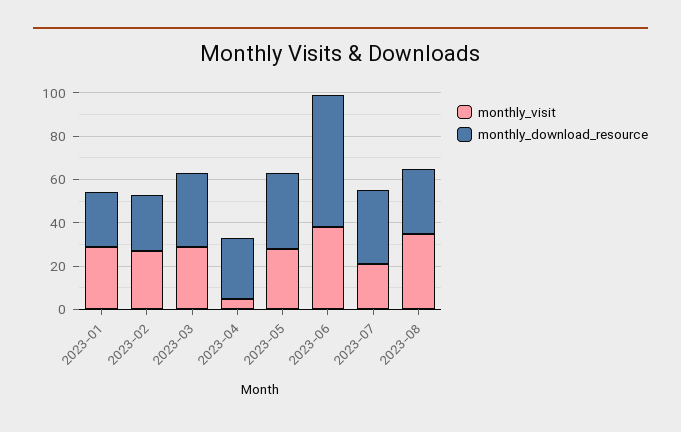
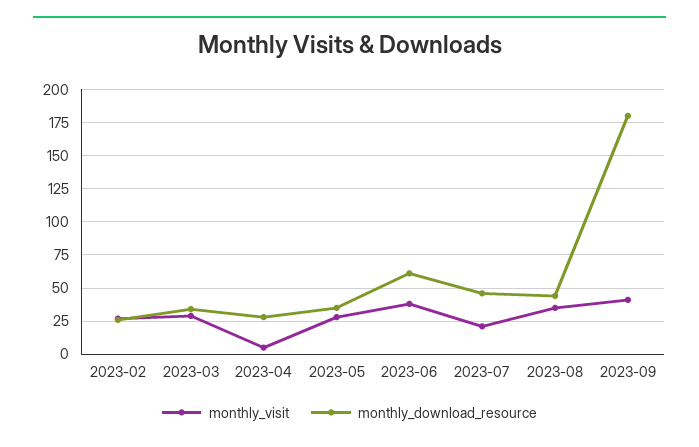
monthly_visit, 2023-01: 30 -> none
monthly_download_resource, 2023-01: 25 -> none
monthly_download_resource, 2023-07: 35 -> 45
monthly_download_resource, 2023-08: 30 -> 45
monthly_visit, 2023-09: none -> 40
monthly_download_resource, 2023-09: none -> 180

